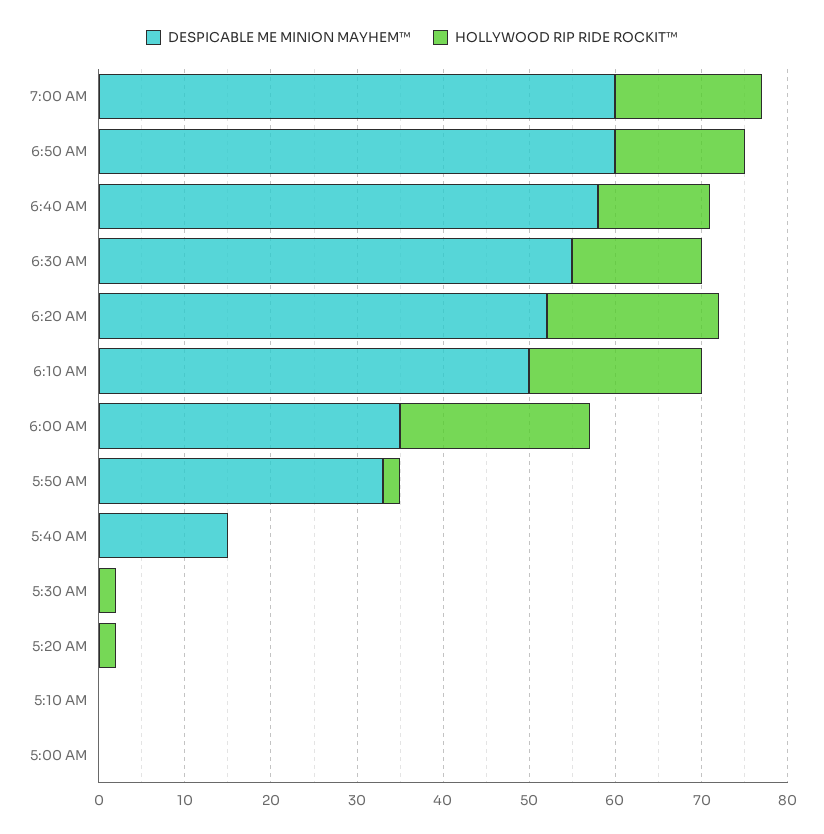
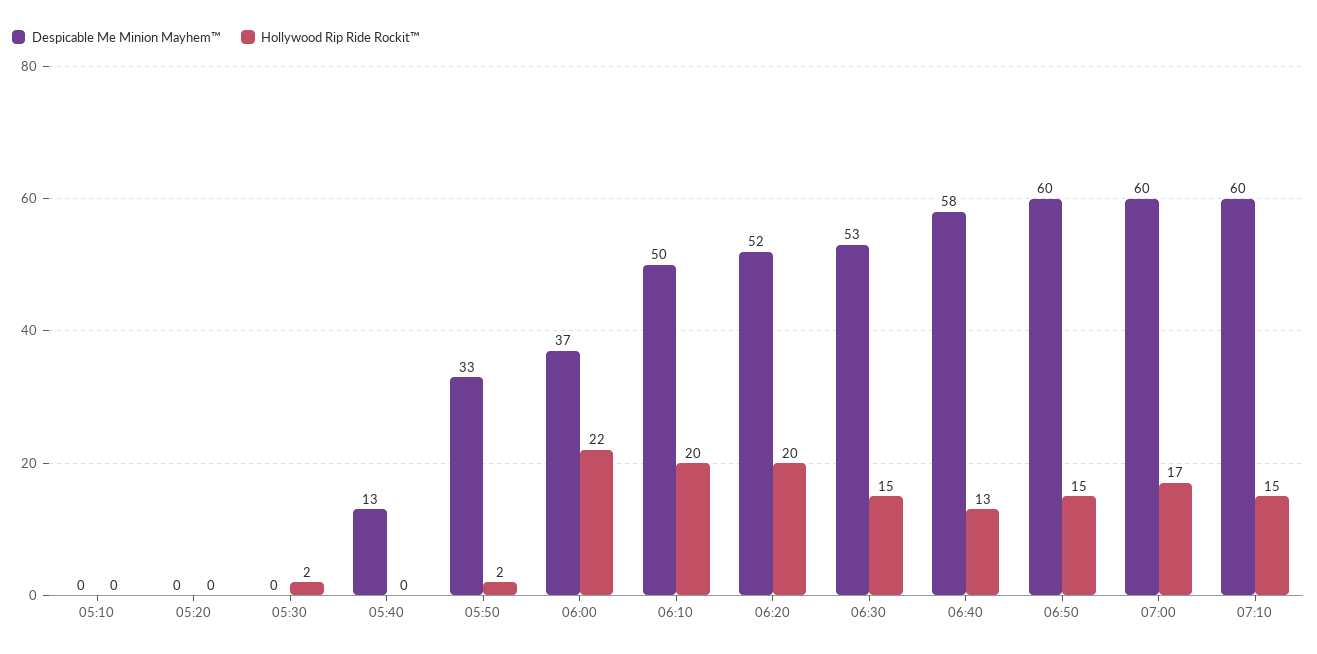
DESPICABLE ME MINION MAYHEM™, 6:30 AM: 55 -> 53
DESPICABLE ME MINION MAYHEM™, 6:00 AM: 35 -> 37
DESPICABLE ME MINION MAYHEM™, 5:40 AM: 15 -> 13
HOLLYWOOD RIP RIDE ROCKIT™, 5:20 AM: 2 -> 0
DESPICABLE ME MINION MAYHEM™, 5:00 AM: 0 -> none
HOLLYWOOD RIP RIDE ROCKIT™, 5:00 AM: 0 -> none
DESPICABLE ME MINION MAYHEM™, 07:10: none -> 60
HOLLYWOOD RIP RIDE ROCKIT™, 07:10: none -> 15

